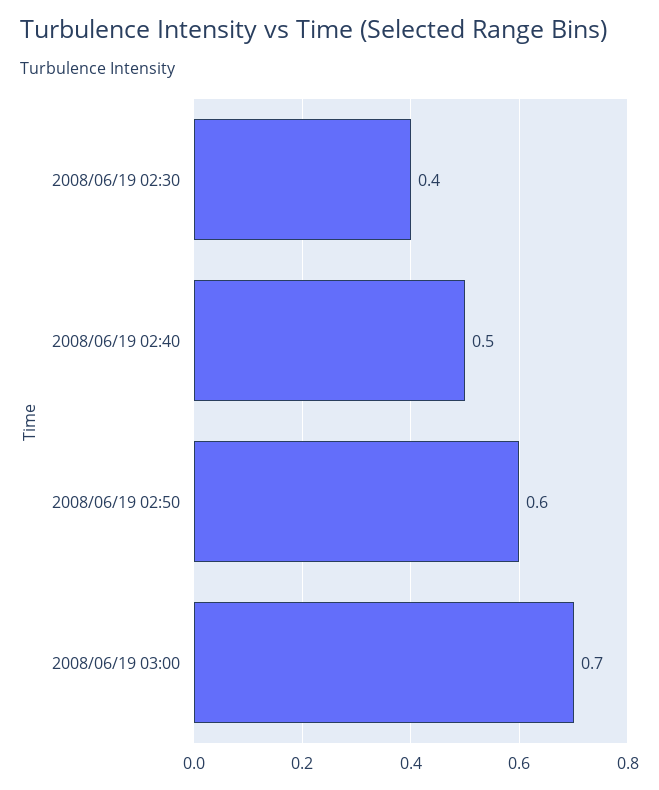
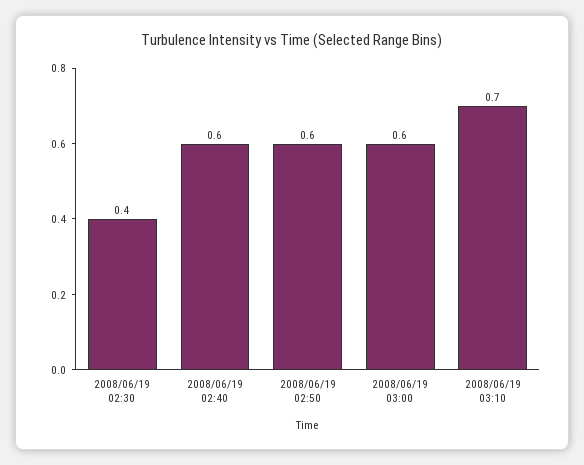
2008/06/19 02:40: 0.5 -> 0.6
2008/06/19 03:00: 0.7 -> 0.6
2008/06/19 03:10: none -> 0.7

